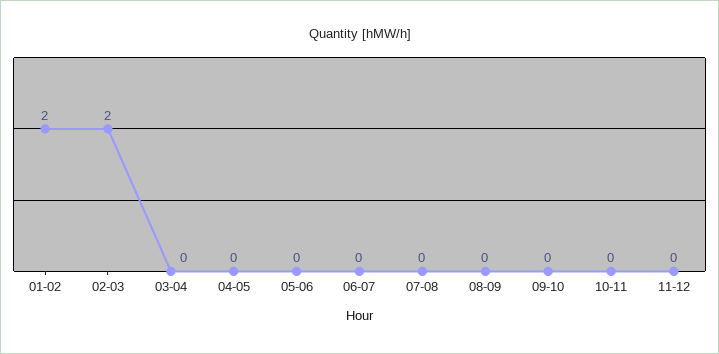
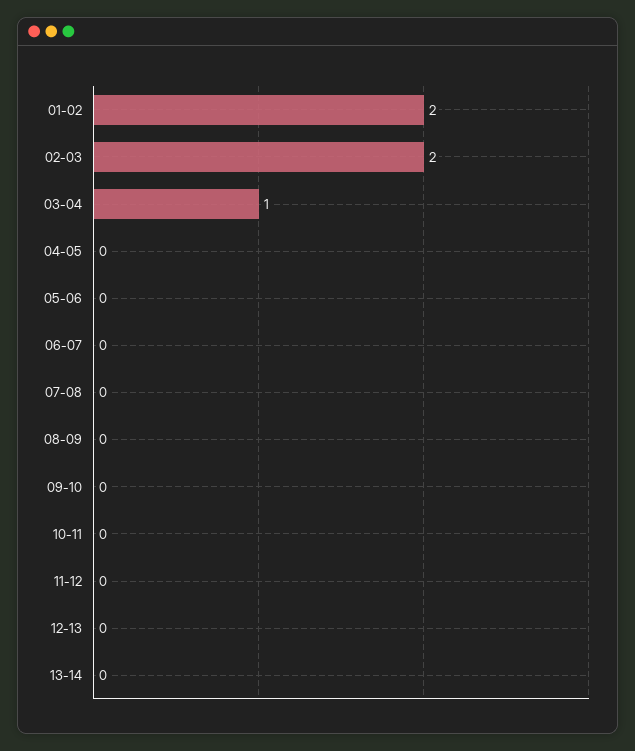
03-04: 0 -> 1
12-13: none -> 0
13-14: none -> 0

